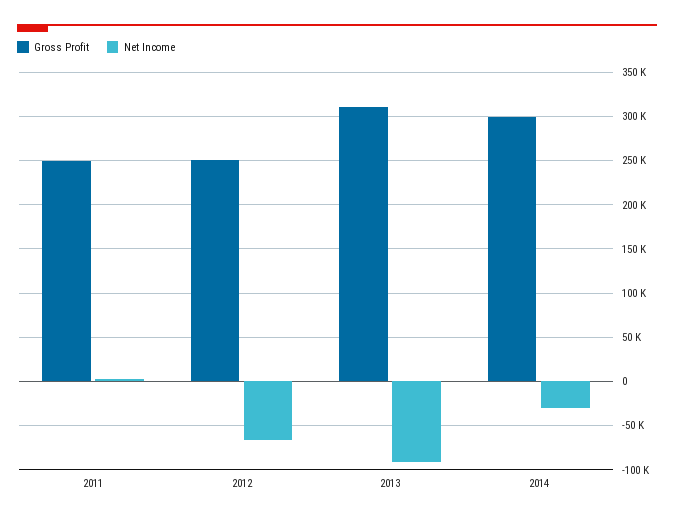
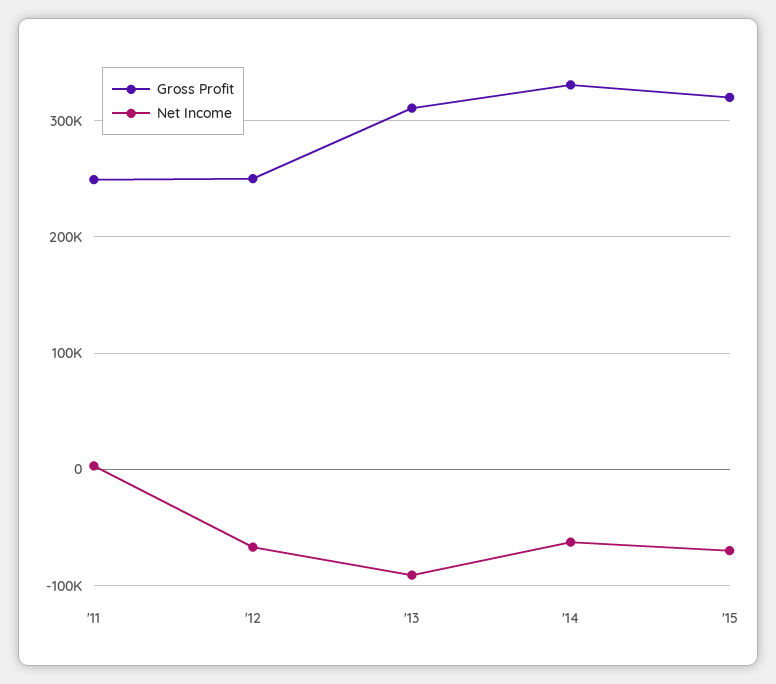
Gross Profit, 2014: 300000 -> 330000
Net Income, 2014: -30000 -> -60000
Gross Profit, '15: none -> 320000
Net Income, '15: none -> -70000

